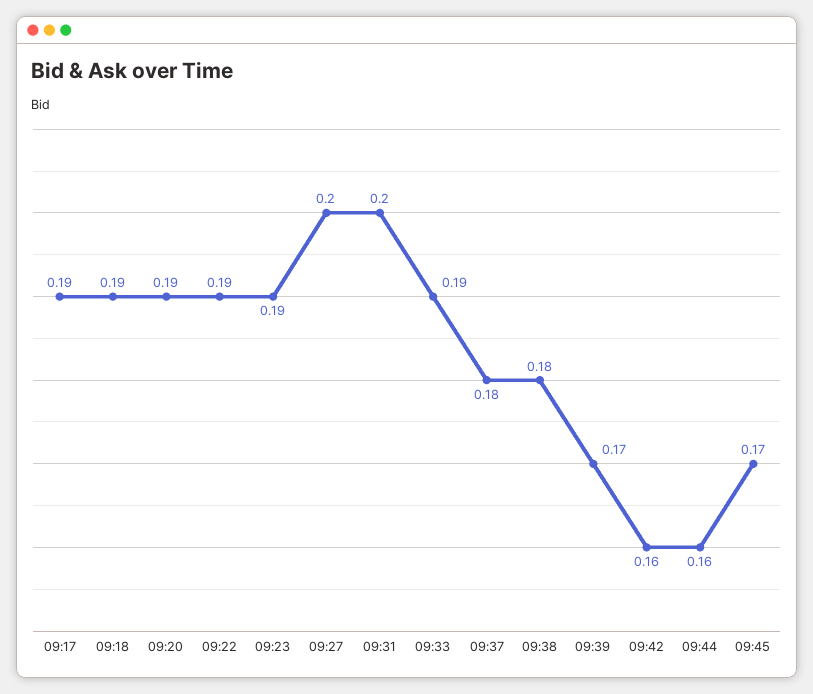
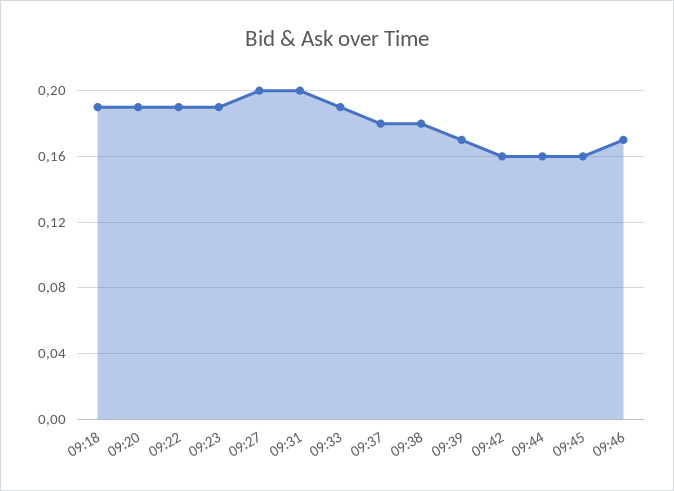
09:17: 0.19 -> none
09:45: 0.17 -> 0.16
09:46: none -> 0.17

